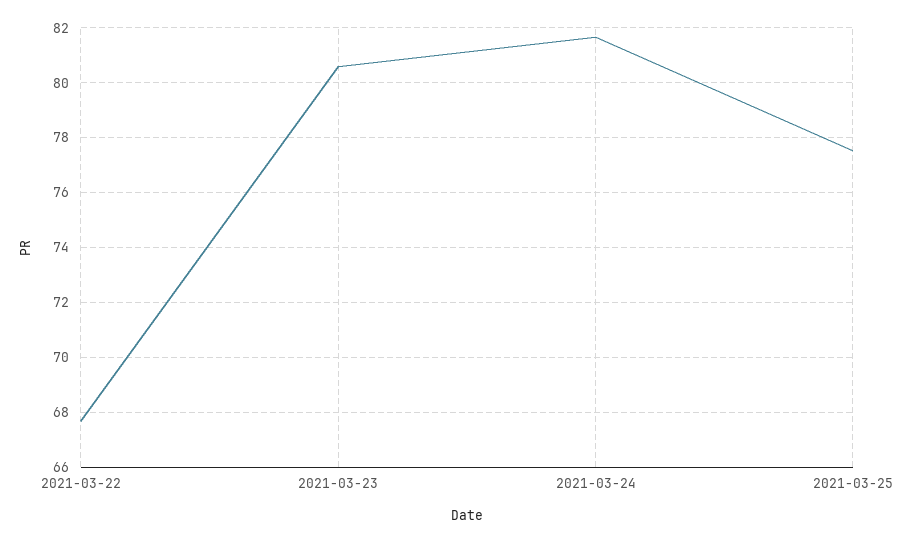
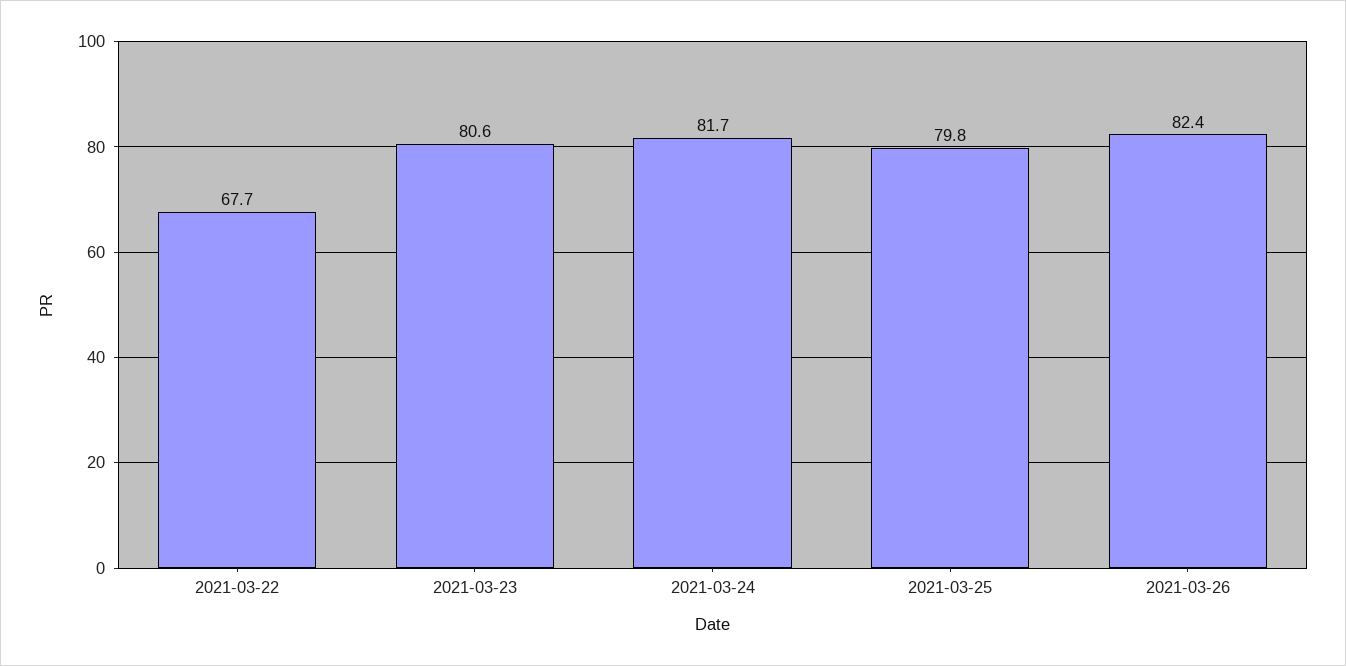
2021-03-25: 77.5 -> 79.8
2021-03-26: none -> 82.4

